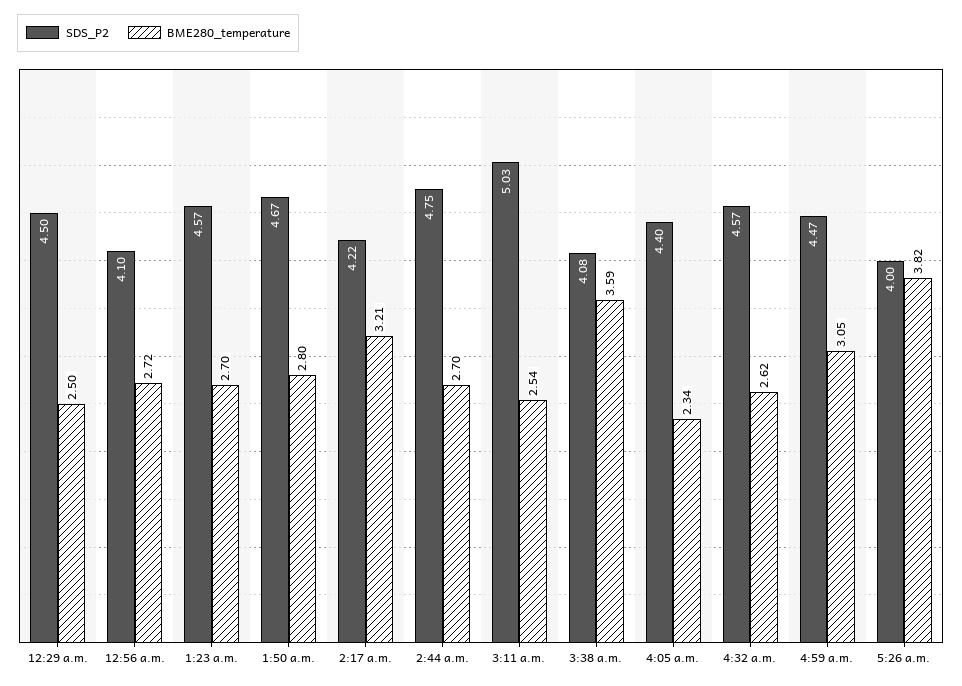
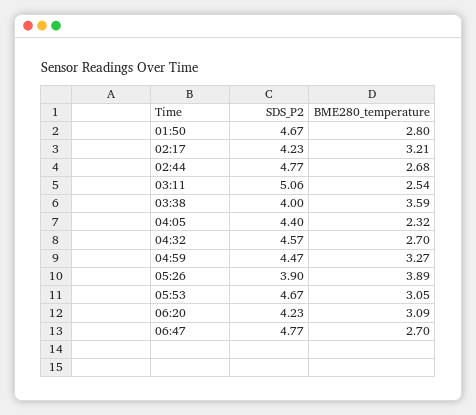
SDS_P2, 12:29 a.m.: 4.5 -> none
BME280_temperature, 12:29 a.m.: 2.5 -> none
SDS_P2, 12:56 a.m.: 4.1 -> none
BME280_temperature, 12:56 a.m.: 2.72 -> none
SDS_P2, 1:23 a.m.: 4.57 -> none
BME280_temperature, 1:23 a.m.: 2.7 -> none
SDS_P2, 2:17 a.m.: 4.22 -> 4.23
SDS_P2, 2:44 a.m.: 4.75 -> 4.77
BME280_temperature, 2:44 a.m.: 2.7 -> 2.68
SDS_P2, 3:11 a.m.: 5.03 -> 5.06
SDS_P2, 3:38 a.m.: 4.08 -> 4
BME280_temperature, 4:05 a.m.: 2.34 -> 2.32
BME280_temperature, 4:32 a.m.: 2.62 -> 2.7
BME280_temperature, 4:59 a.m.: 3.05 -> 3.27
SDS_P2, 5:26 a.m.: 4 -> 3.9
BME280_temperature, 5:26 a.m.: 3.82 -> 3.89
SDS_P2, 05:53: none -> 4.67
BME280_temperature, 05:53: none -> 3.05
SDS_P2, 06:20: none -> 4.23
BME280_temperature, 06:20: none -> 3.09
SDS_P2, 06:47: none -> 4.77
BME280_temperature, 06:47: none -> 2.7

